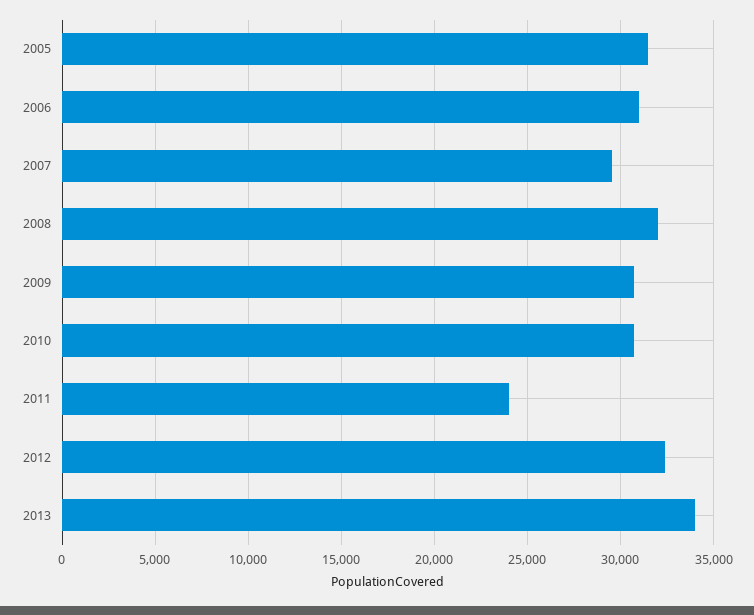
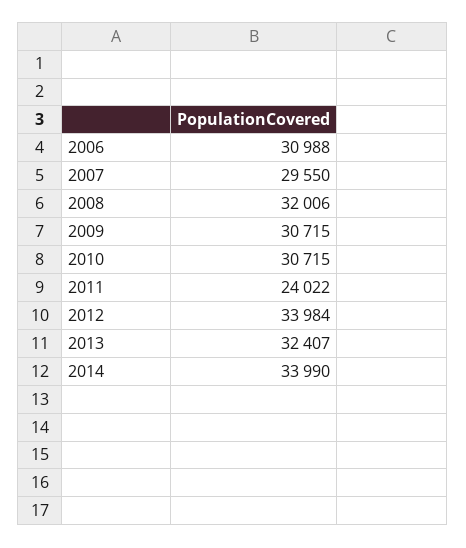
2005: 31500 -> none
2012: 32500 -> 33984
2013: 34000 -> 32407
2014: none -> 33990

